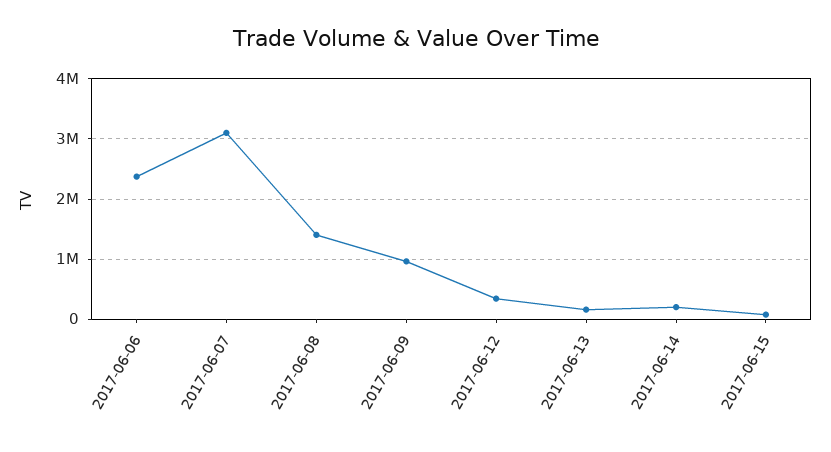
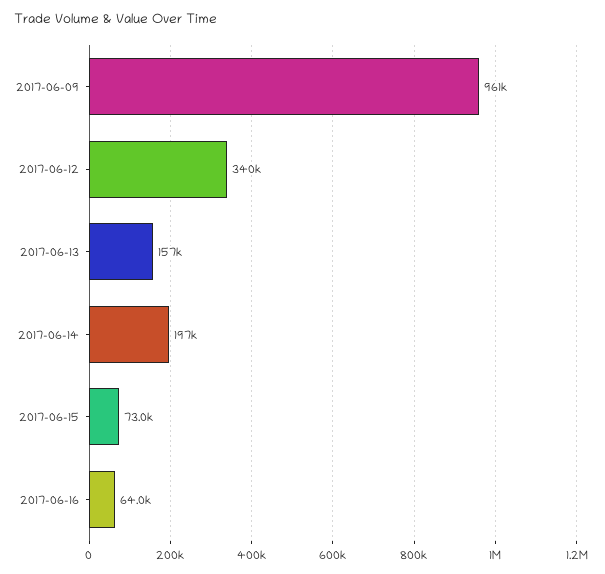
2017-06-06: 2400000 -> none
2017-06-07: 3100000 -> none
2017-06-08: 1400000 -> none
2017-06-16: none -> 64000

